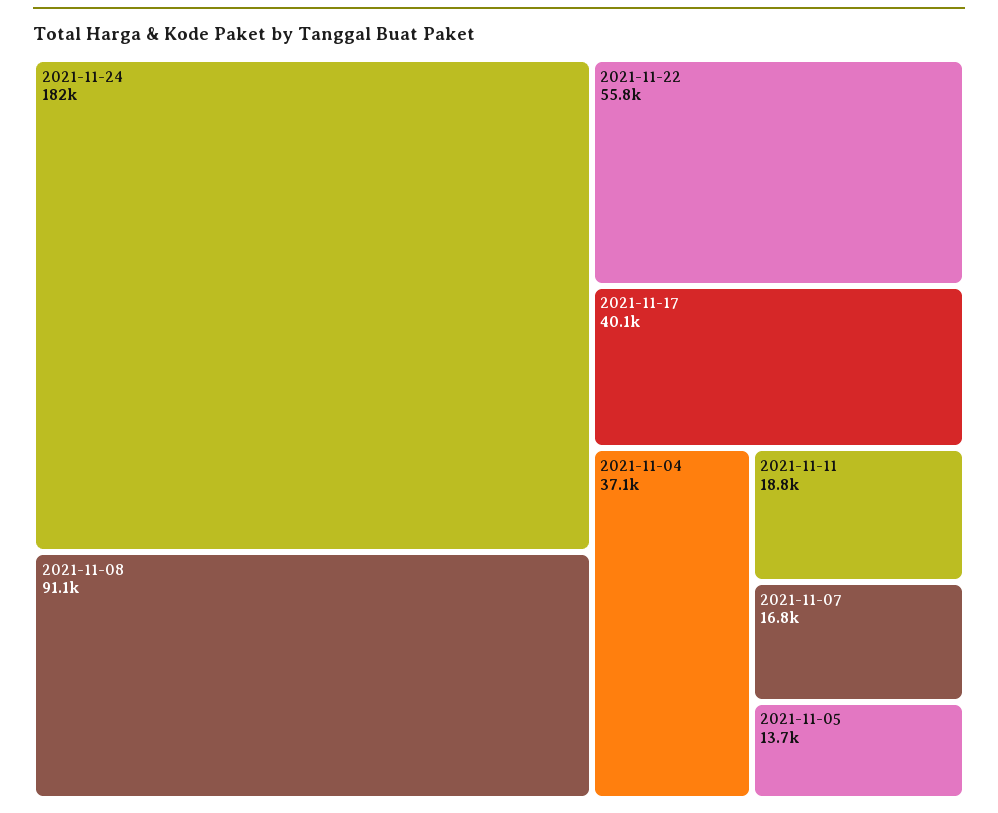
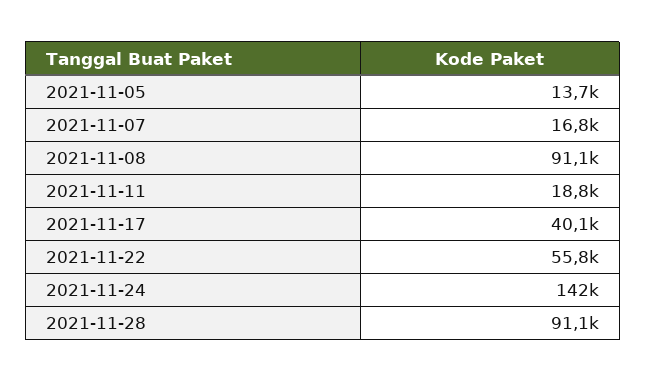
2021-11-24: 182000 -> 142000
2021-11-04: 37100 -> none
2021-11-28: none -> 91100

